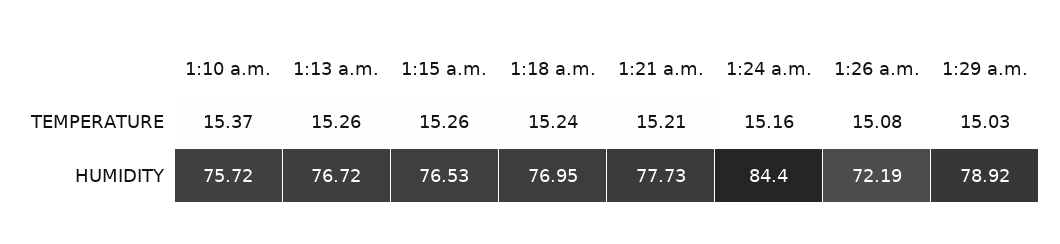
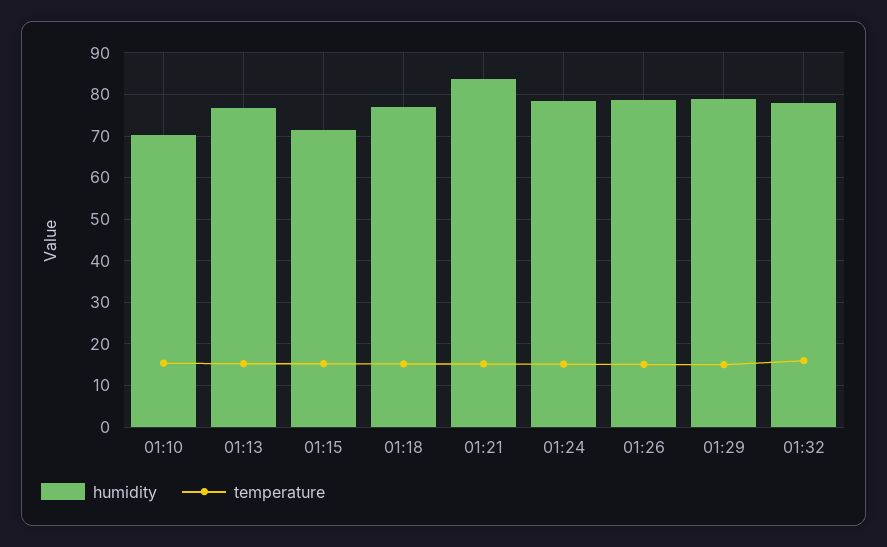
HUMIDITY, 1:10 a.m.: 75.72 -> 70
HUMIDITY, 1:15 a.m.: 76.53 -> 72
HUMIDITY, 1:21 a.m.: 77.73 -> 84
HUMIDITY, 1:24 a.m.: 84.4 -> 78
HUMIDITY, 1:26 a.m.: 72.19 -> 78
HUMIDITY, 01:32: none -> 78
TEMPERATURE, 01:32: none -> 16

